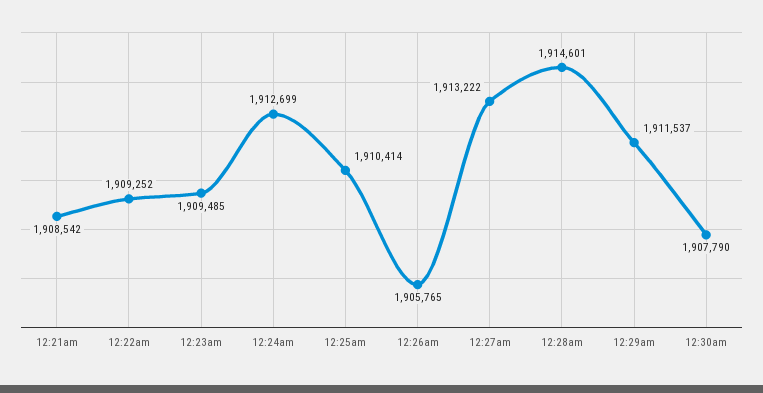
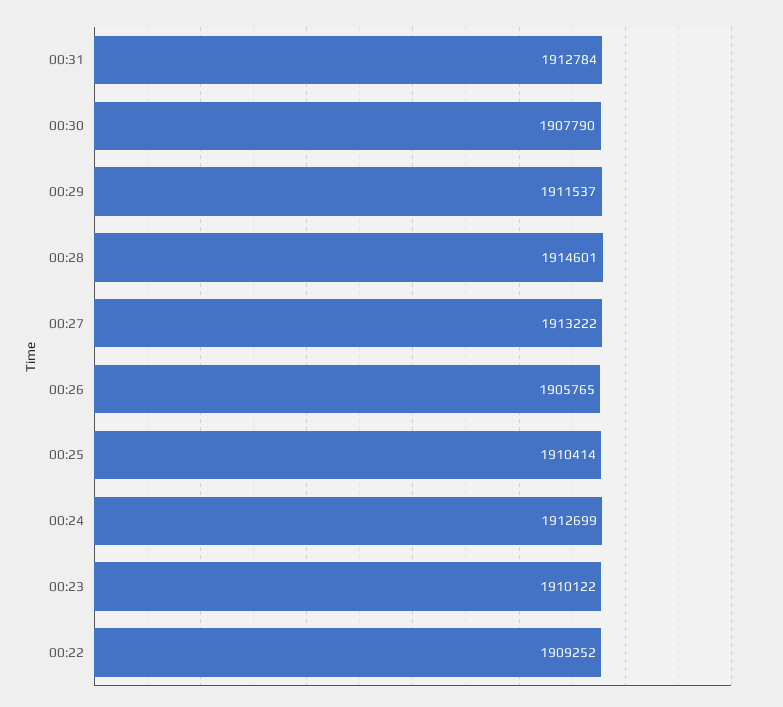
12:21am: 1908542 -> none
12:23am: 1909485 -> 1910122
00:31: none -> 1912784

